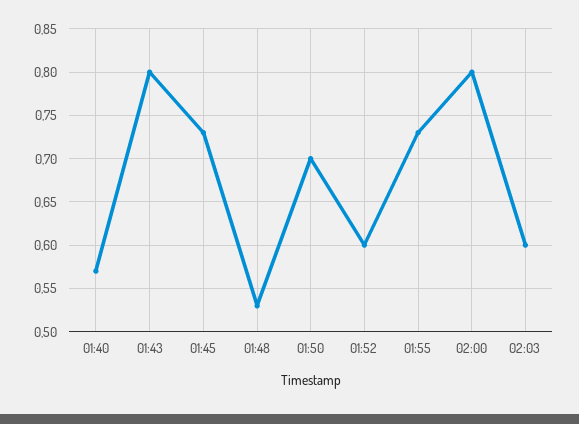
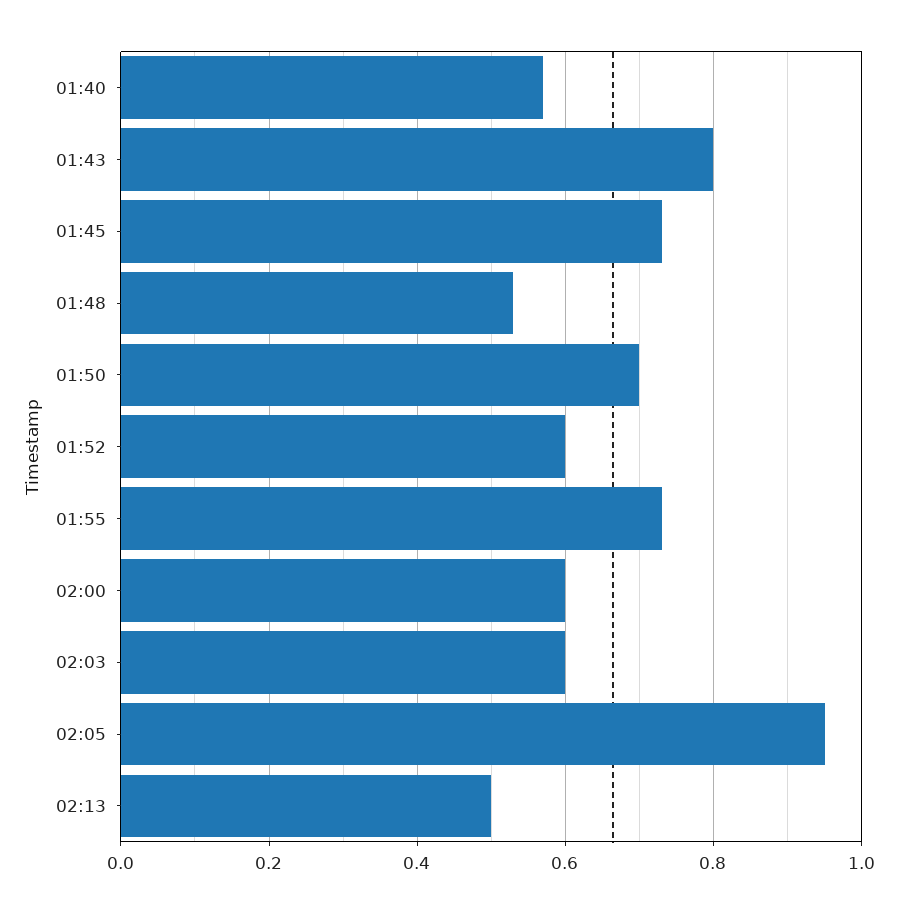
02:00: 0.8 -> 0.6
02:05: none -> 0.95
02:13: none -> 0.5

